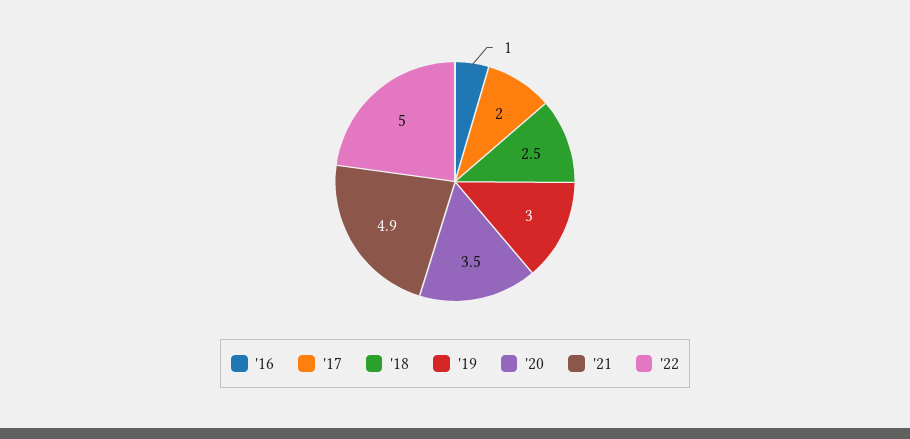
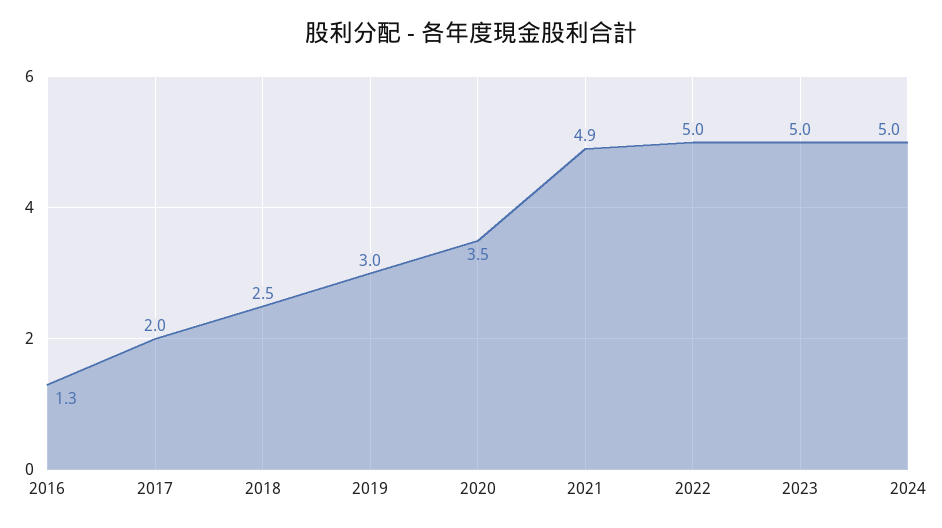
'16: 1 -> 1.3
2023: none -> 5
2024: none -> 5

